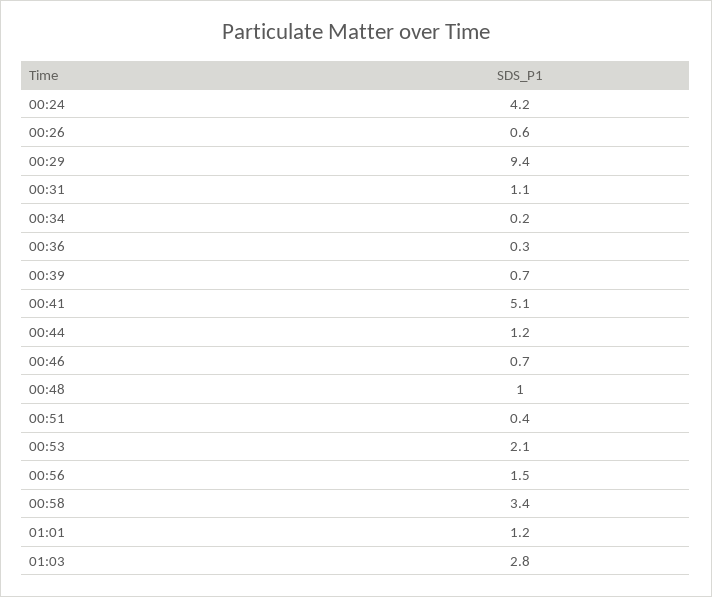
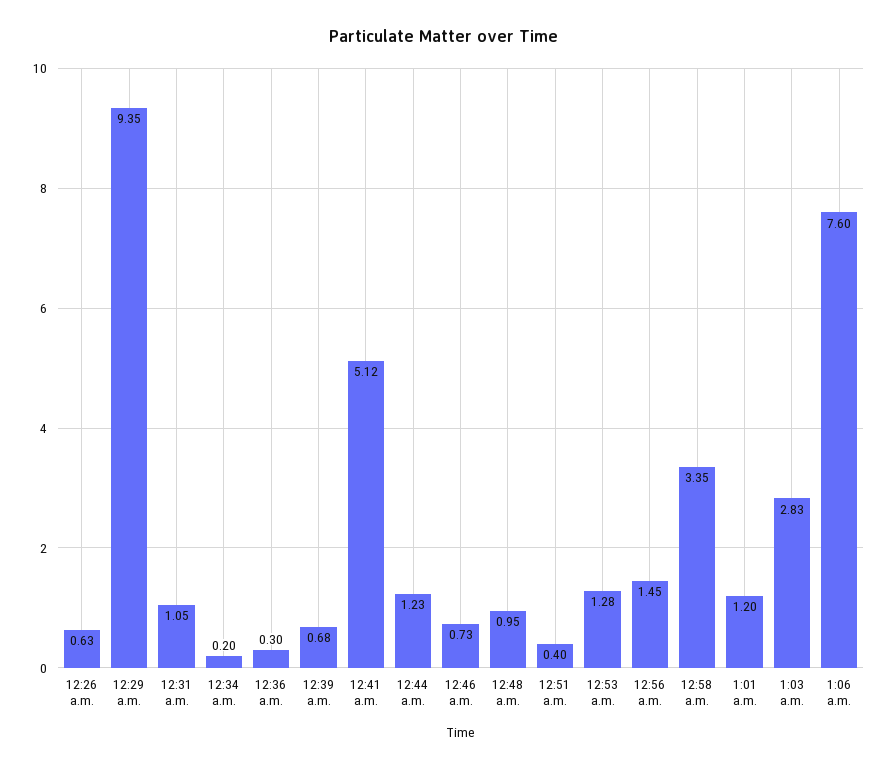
00:24: 4.2 -> none
00:53: 2.1 -> 1.28
1:06 a.m.: none -> 7.6

